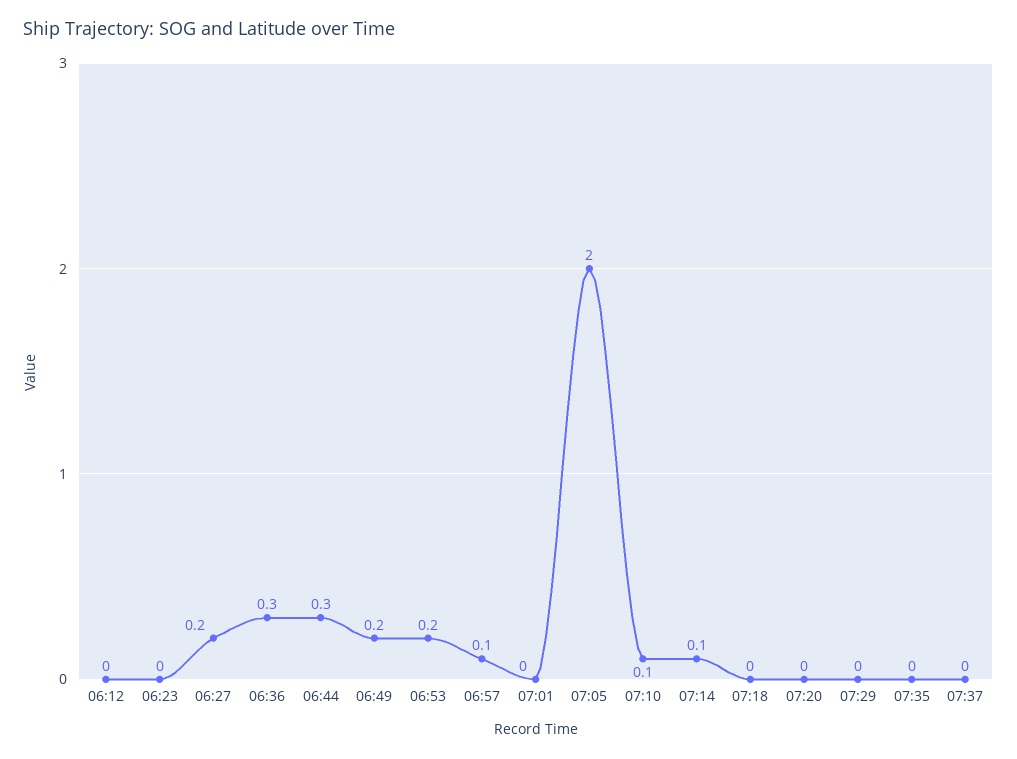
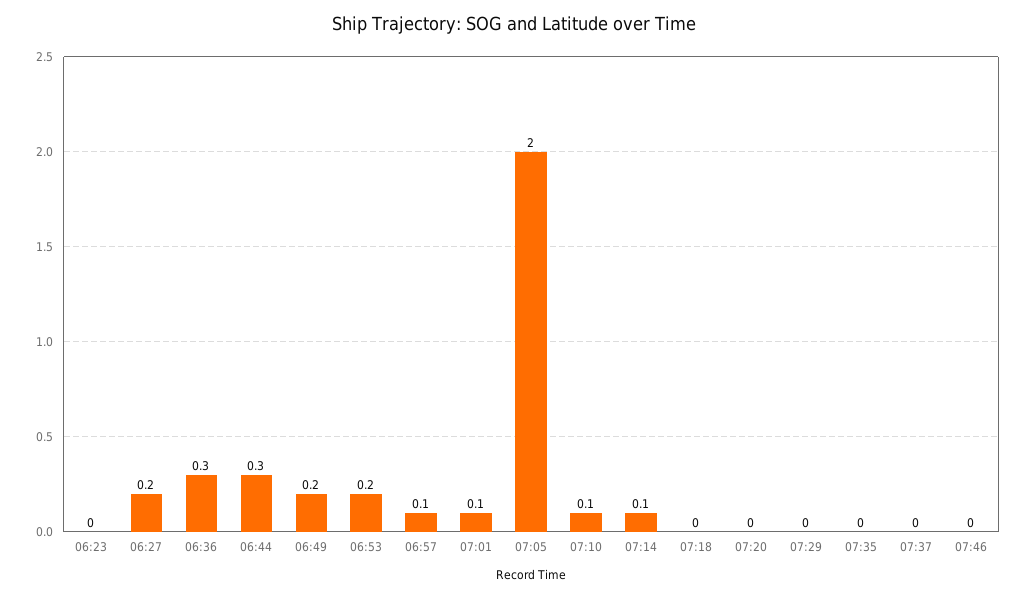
06:12: 0 -> none
07:01: 0 -> 0.1
07:46: none -> 0

